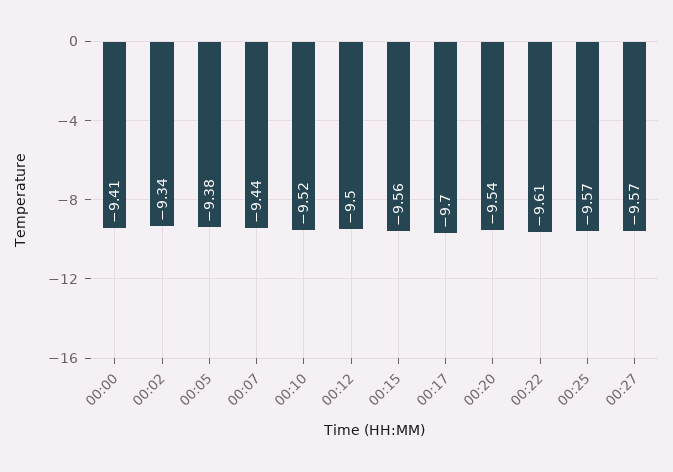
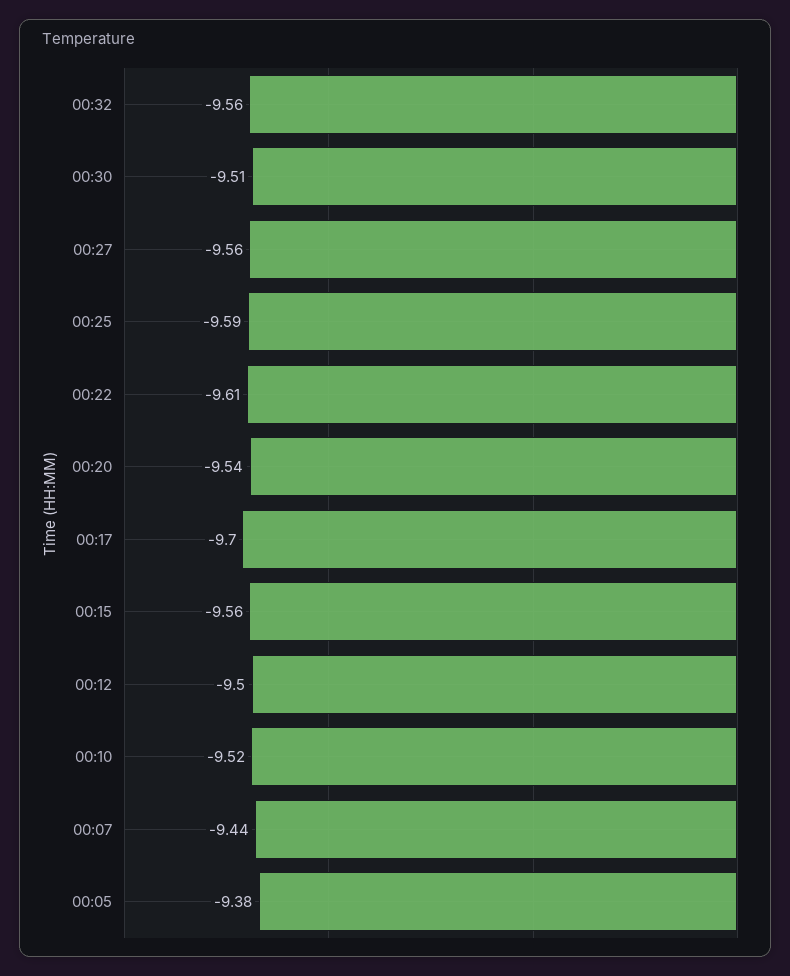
00:00: -9.41 -> none
00:02: -9.34 -> none
00:25: -9.57 -> -9.59
00:27: -9.57 -> -9.56
00:32: none -> -9.56
00:30: none -> -9.51

